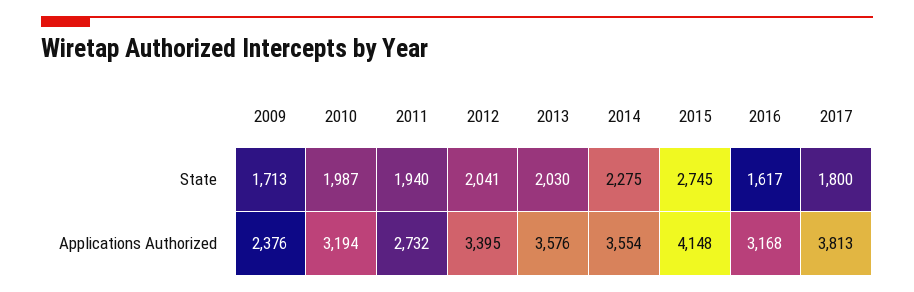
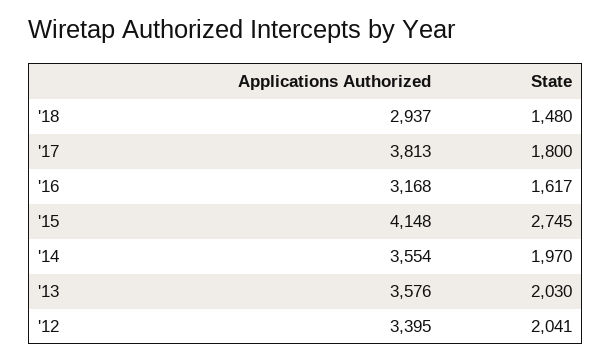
2009, State: 1713 -> none
2010, State: 1987 -> none
2011, State: 1940 -> none
2014, State: 2275 -> 1970
2009, Applications Authorized: 2376 -> none
2010, Applications Authorized: 3194 -> none
2011, Applications Authorized: 2732 -> none
'18, Applications Authorized: none -> 2937
'18, State: none -> 1480

